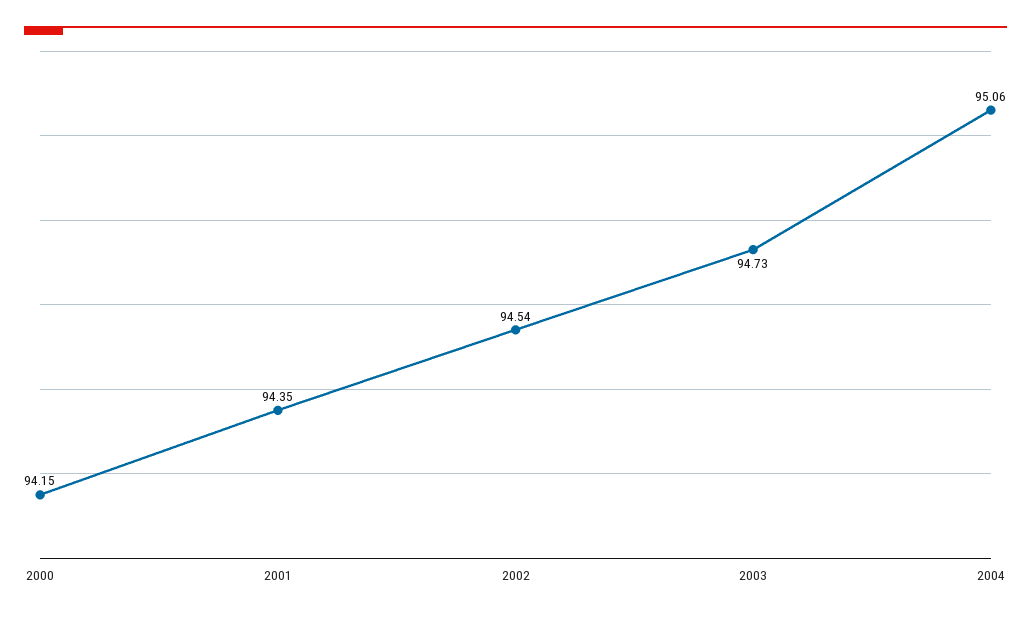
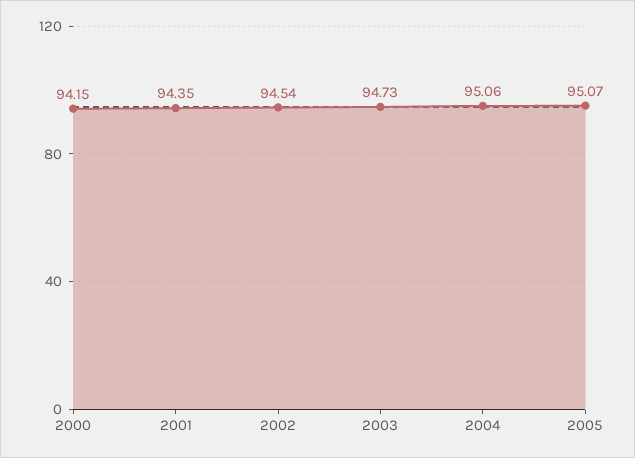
2005: none -> 95.07

